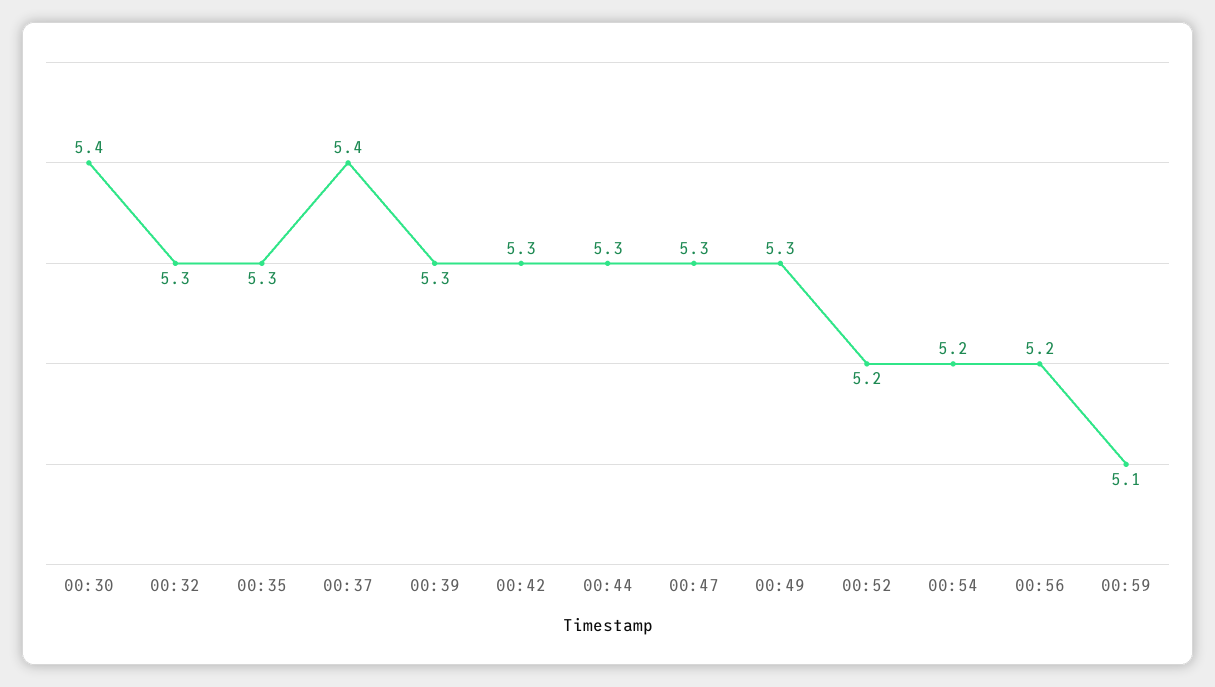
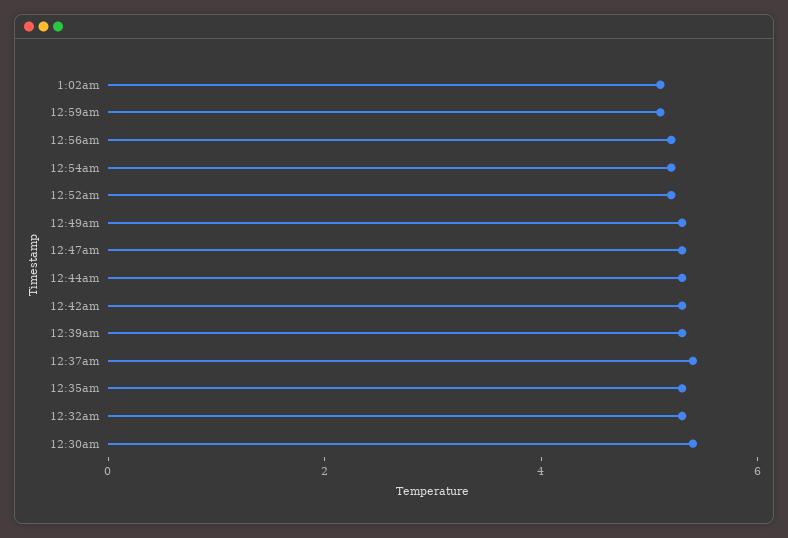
1:02am: none -> 5

